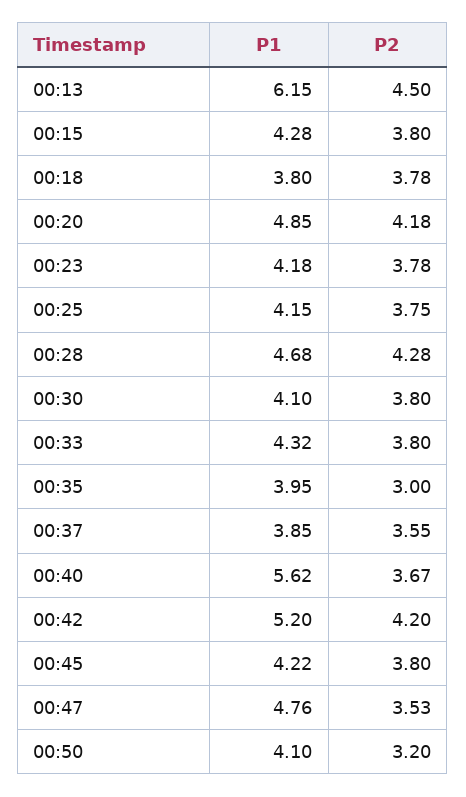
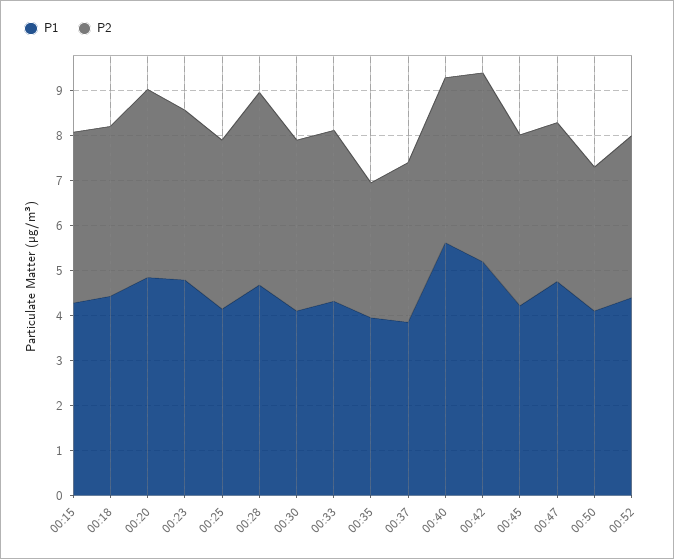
P1, 00:13: 6.15 -> none
P2, 00:13: 4.5 -> none
P1, 00:18: 3.8 -> 4.4
P1, 00:23: 4.18 -> 4.8
P1, 00:52: none -> 4.4
P2, 00:52: none -> 3.6

